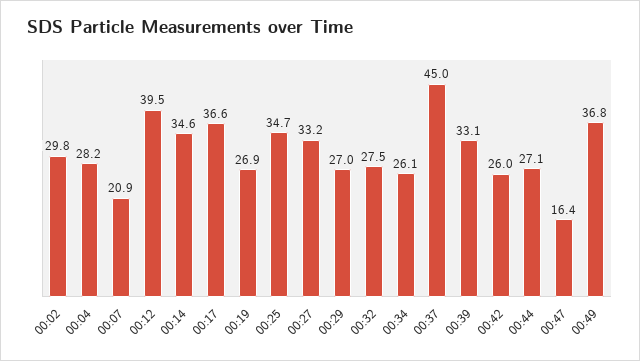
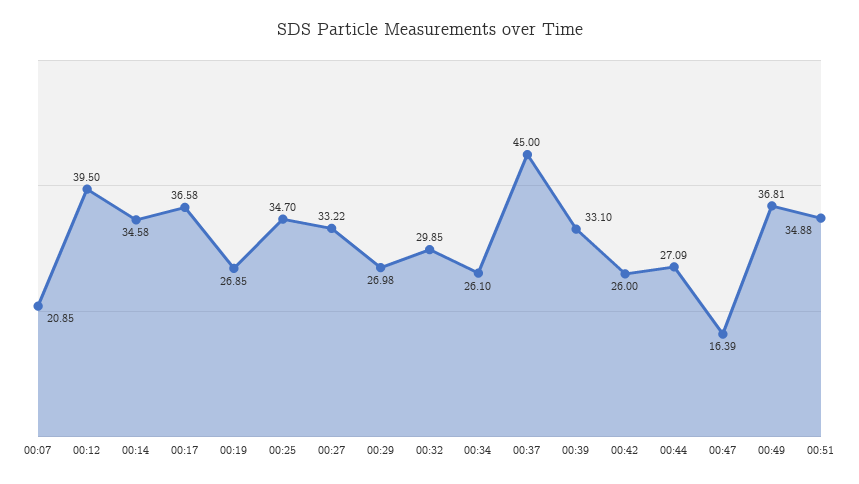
00:02: 29.8 -> none
00:04: 28.2 -> none
00:32: 27.5 -> 29.85
00:51: none -> 34.88

